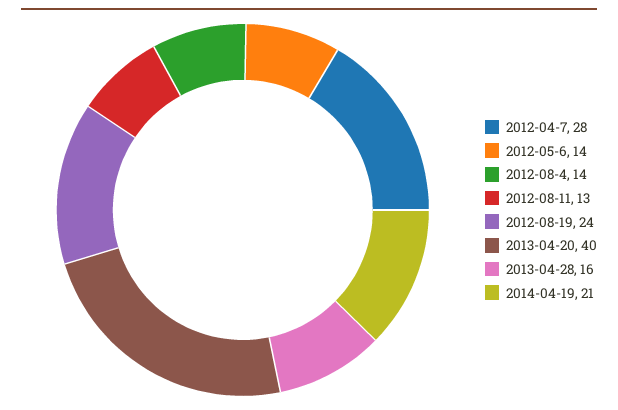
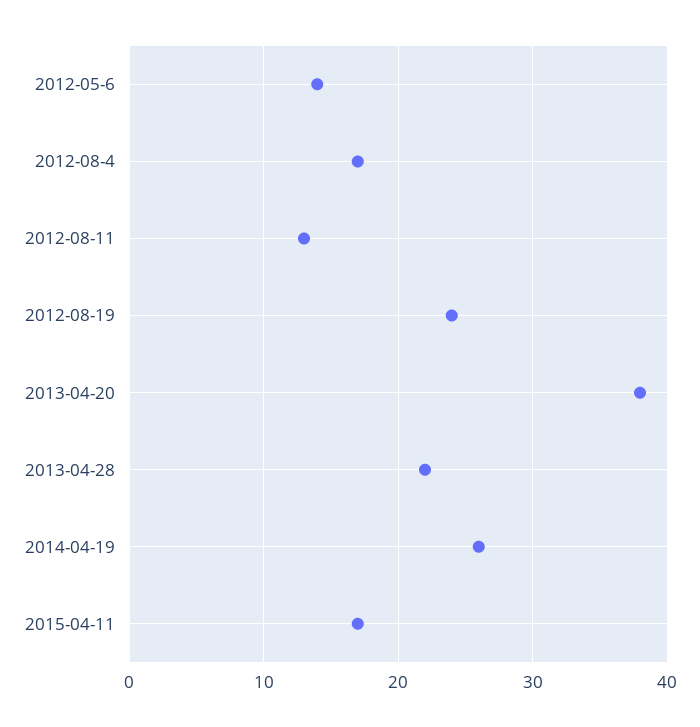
2012-04-7: 28 -> none
2012-08-4: 14 -> 17
2013-04-20: 40 -> 38
2013-04-28: 16 -> 22
2014-04-19: 21 -> 26
2015-04-11: none -> 17

